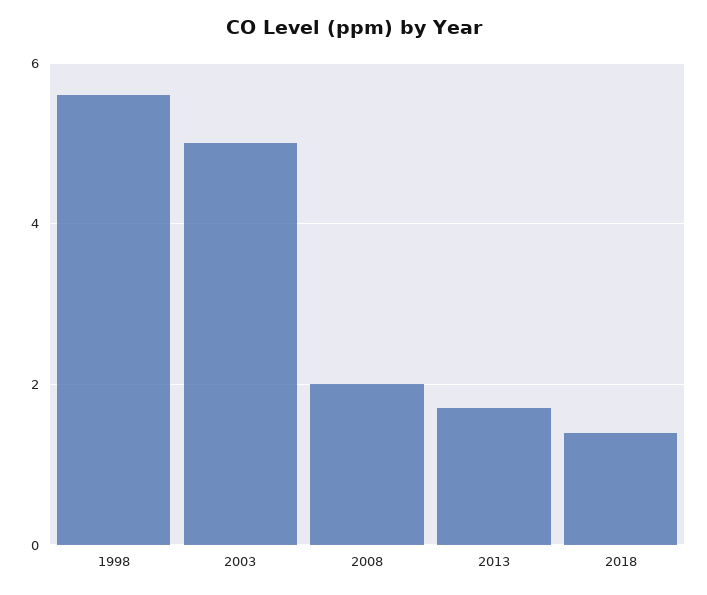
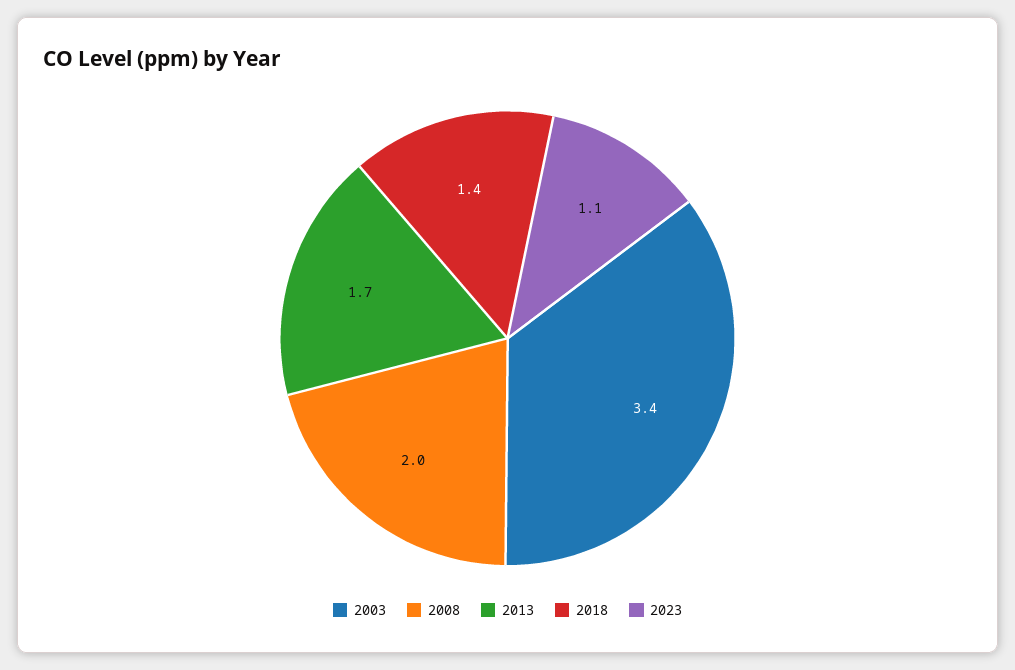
1998: 5.5 -> none
2003: 5 -> 3.4
2023: none -> 1.1

